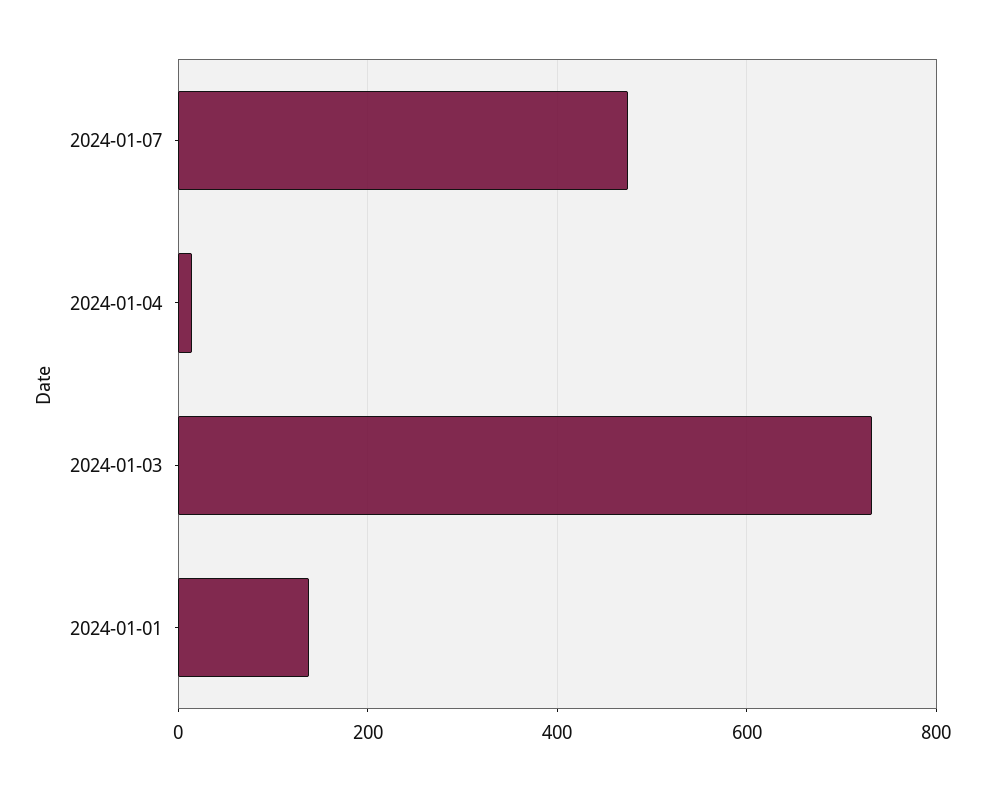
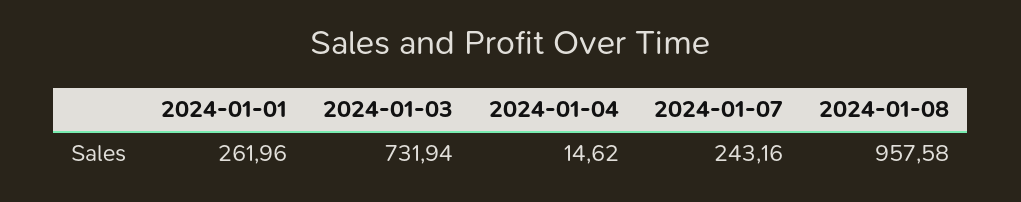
2024-01-07: 480 -> 243.16
2024-01-01: 140 -> 261.96
2024-01-08: none -> 957.58

